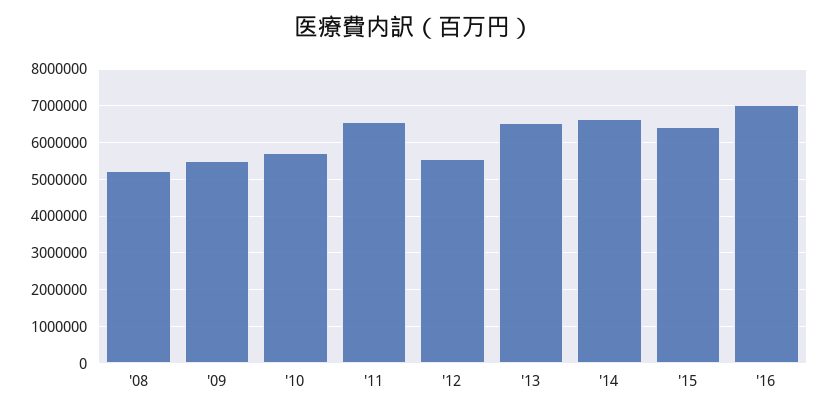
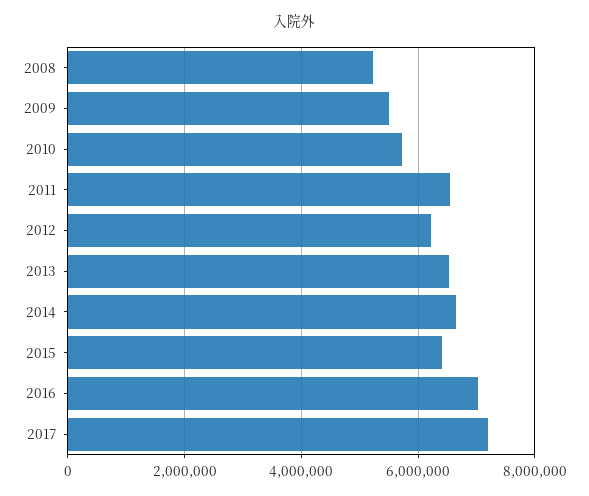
'12: 5600000 -> 6200000
2017: none -> 7200000

